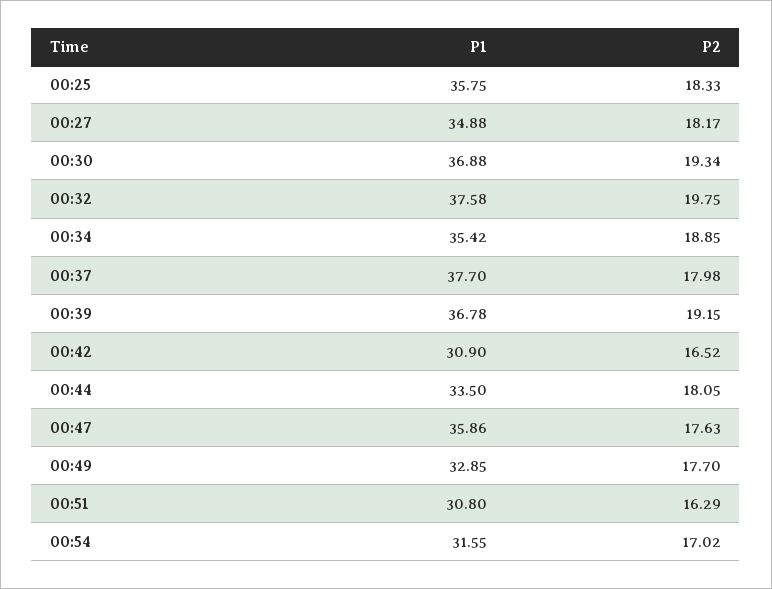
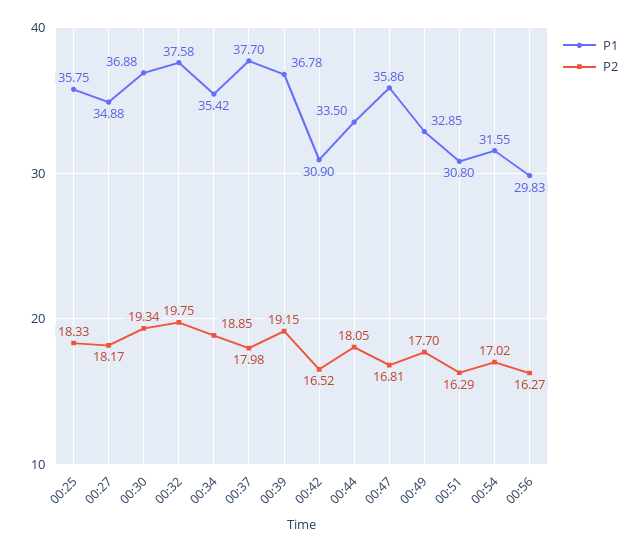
P2, 00:47: 17.63 -> 16.81
P1, 00:56: none -> 29.83
P2, 00:56: none -> 16.27

